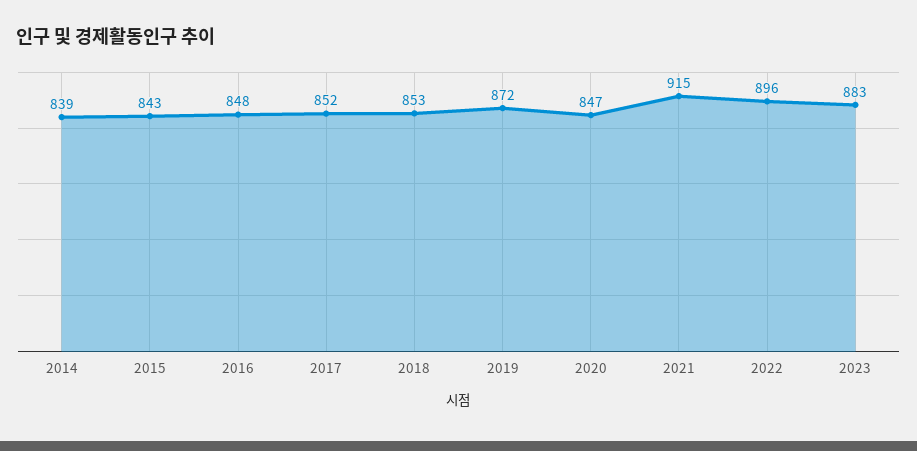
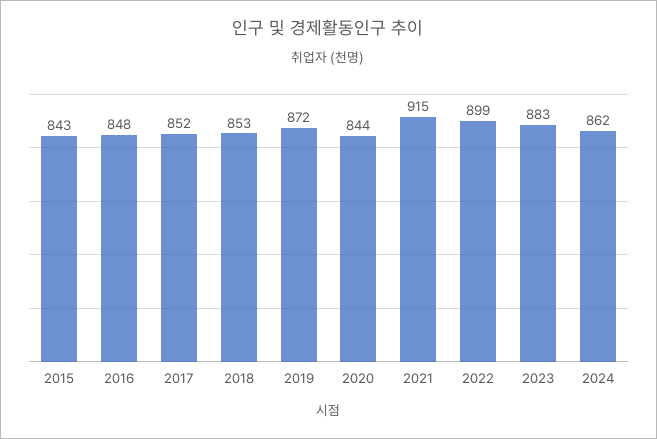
2014: 839 -> none
2020: 847 -> 844
2022: 896 -> 899
2024: none -> 862

